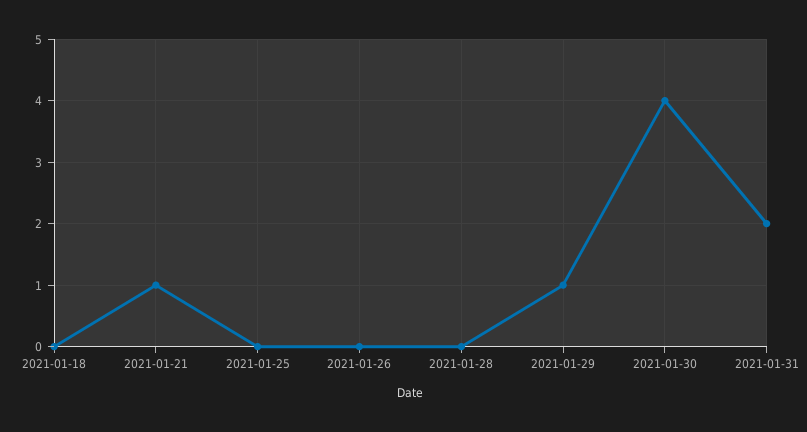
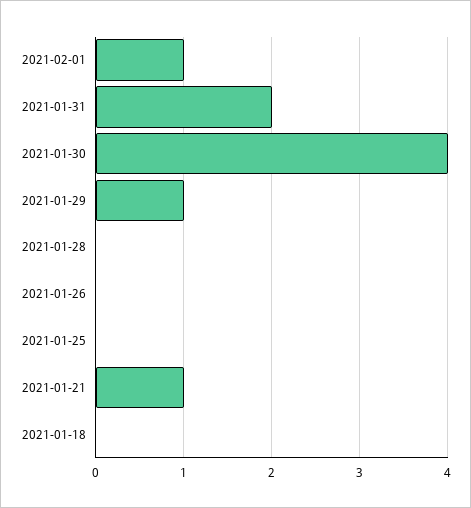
2021-02-01: none -> 1

